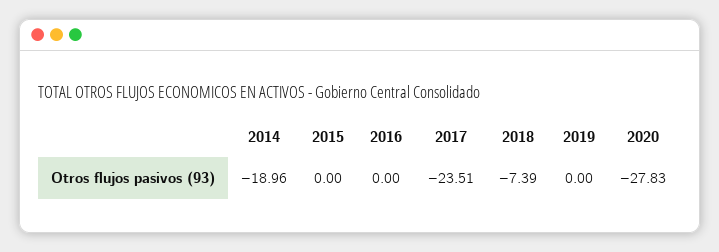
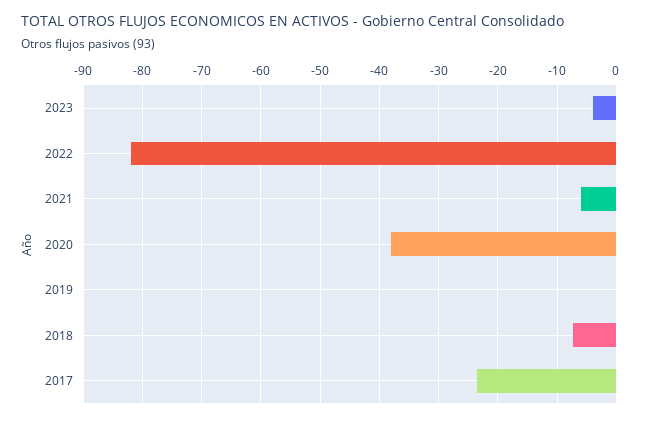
2014: -18.96 -> none
2015: 0 -> none
2016: 0 -> none
2020: -27.83 -> -38
2023: none -> -4
2022: none -> -82
2021: none -> -6

